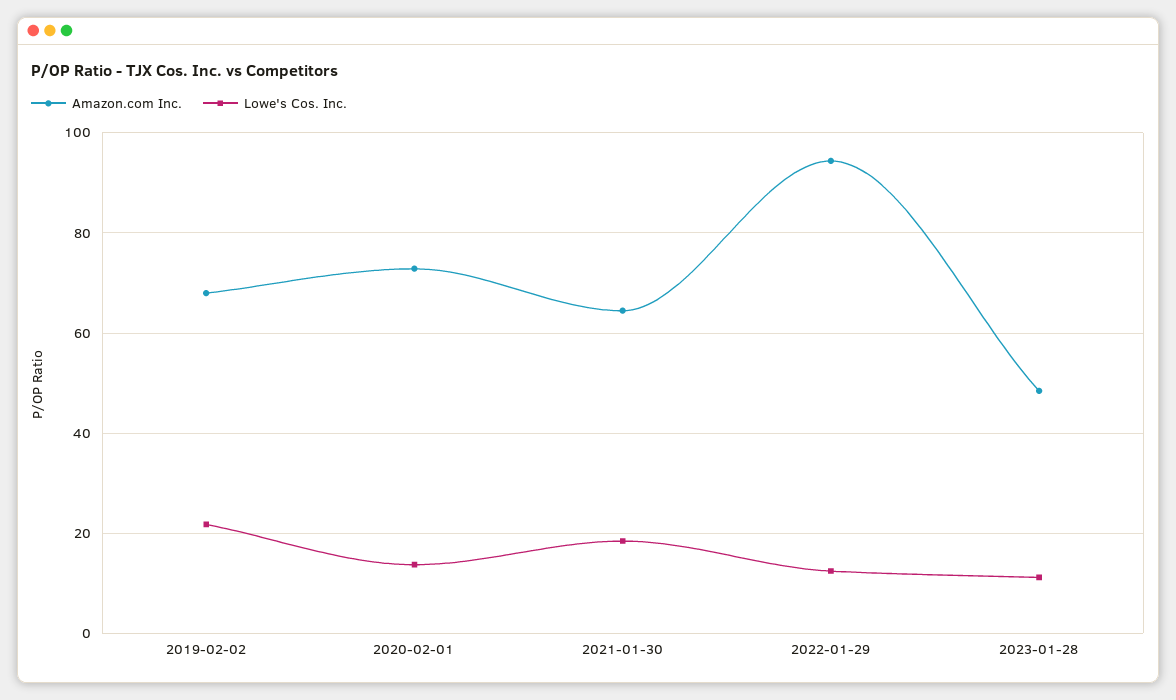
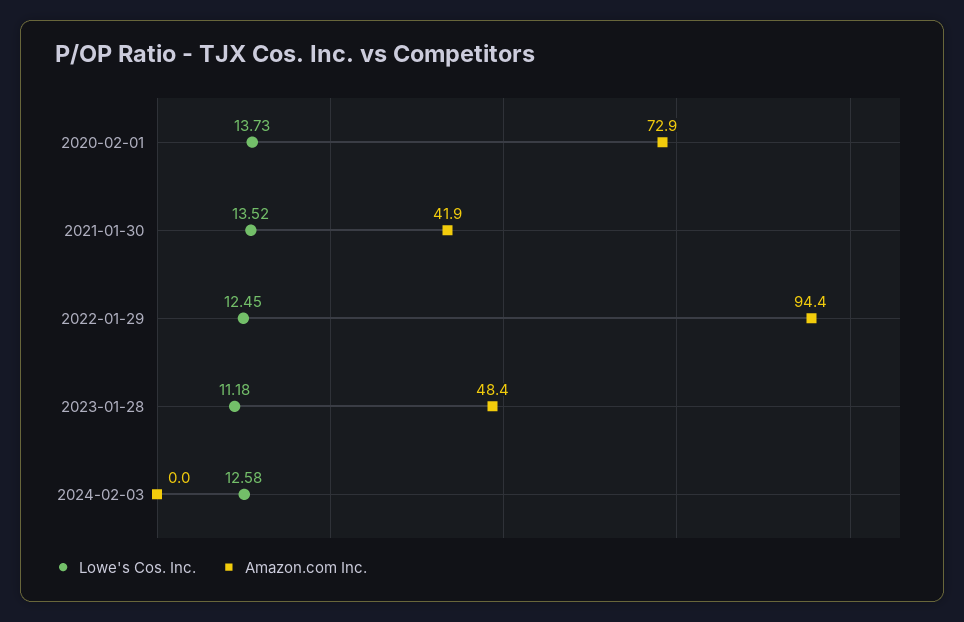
Amazon.com Inc., 2019-02-02: 68 -> none
Lowe's Cos. Inc., 2019-02-02: 22 -> none
Amazon.com Inc., 2021-01-30: 64 -> 41.9
Lowe's Cos. Inc., 2021-01-30: 18 -> 13.52
Lowe's Cos. Inc., 2024-02-03: none -> 12.58
Amazon.com Inc., 2024-02-03: none -> 0

